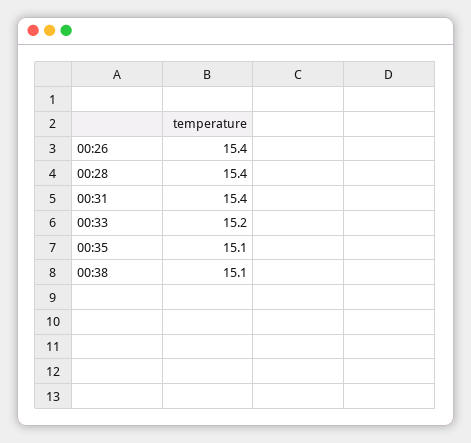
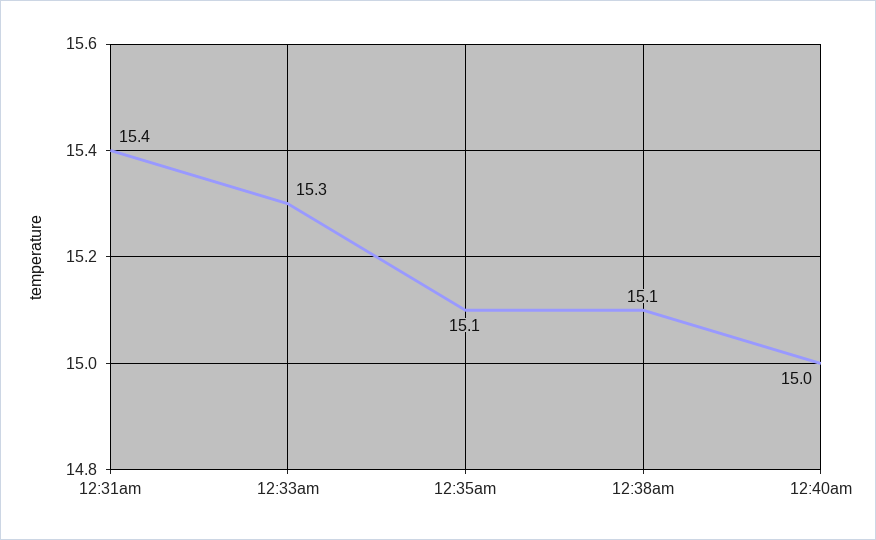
00:26: 15.4 -> none
00:28: 15.4 -> none
00:33: 15.2 -> 15.3
12:40am: none -> 15

